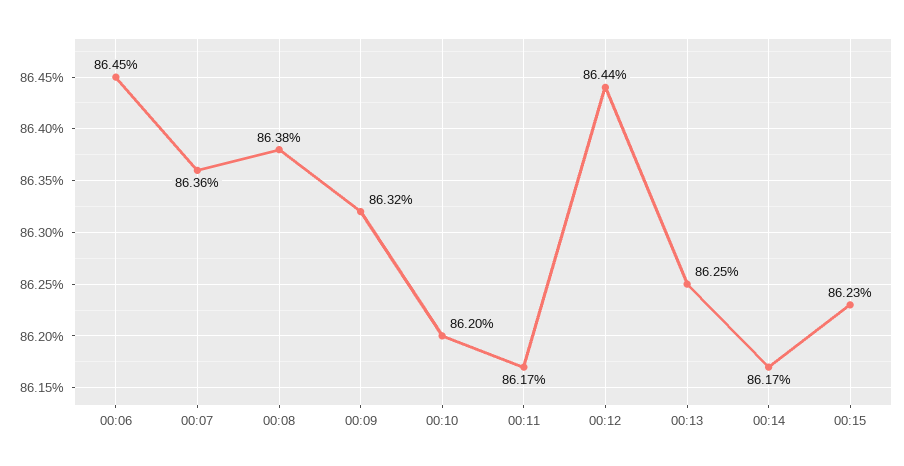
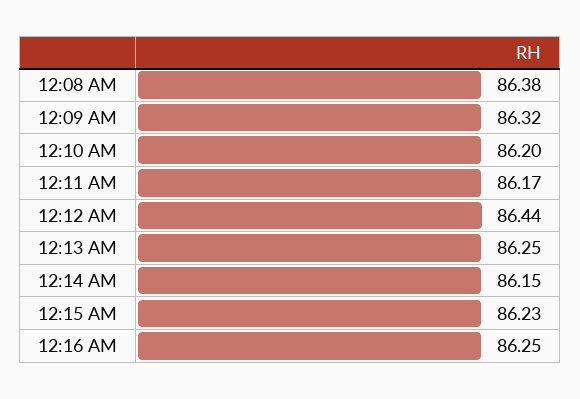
00:06: 86.45 -> none
00:07: 86.36 -> none
00:14: 86.17 -> 86.15
12:16 AM: none -> 86.25

